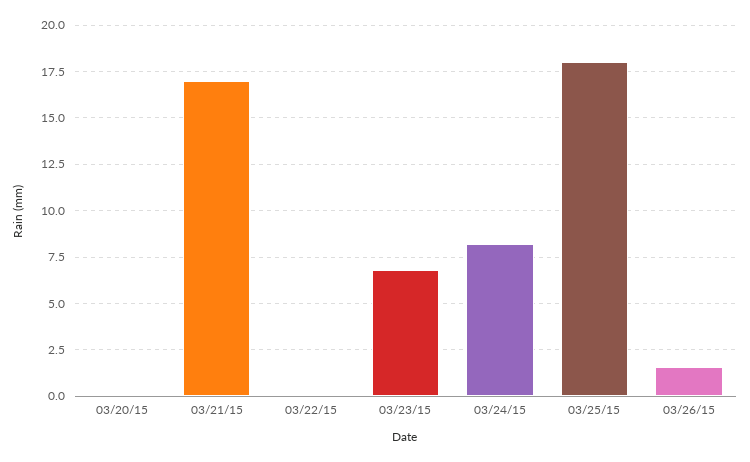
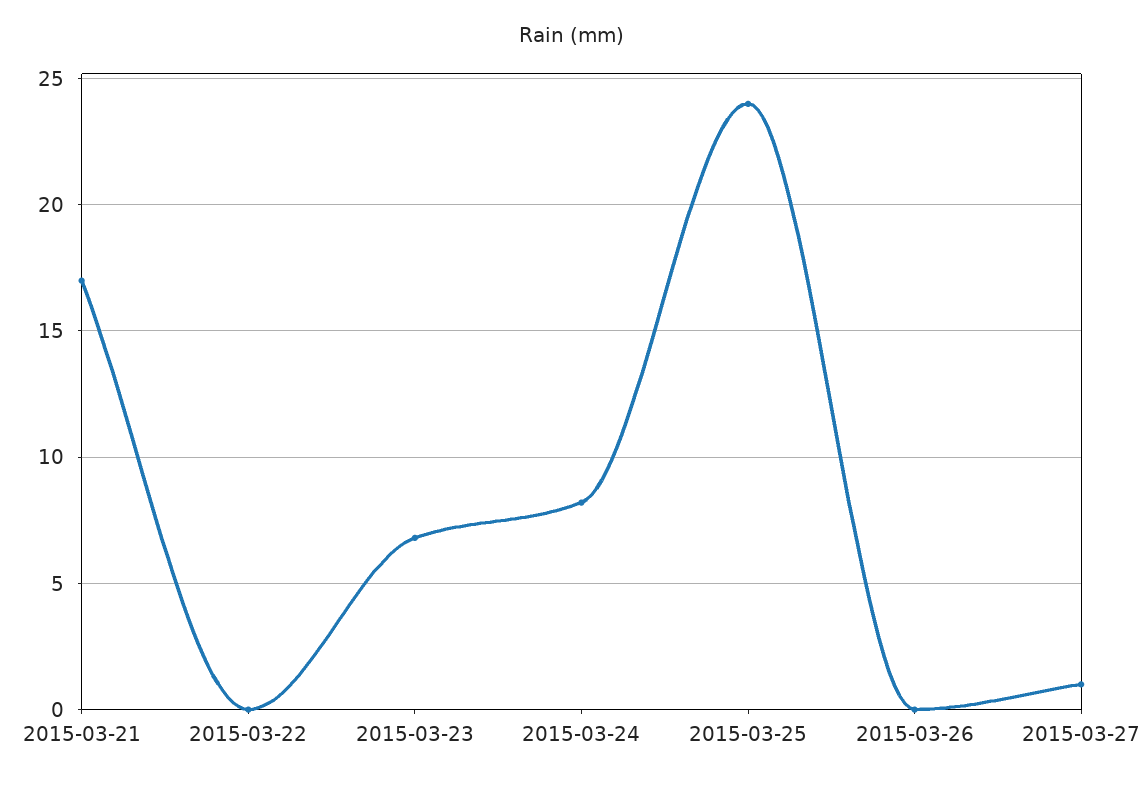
03/20/15: 0 -> none
03/25/15: 18 -> 24
03/26/15: 1.5 -> 0
2015-03-27: none -> 1

